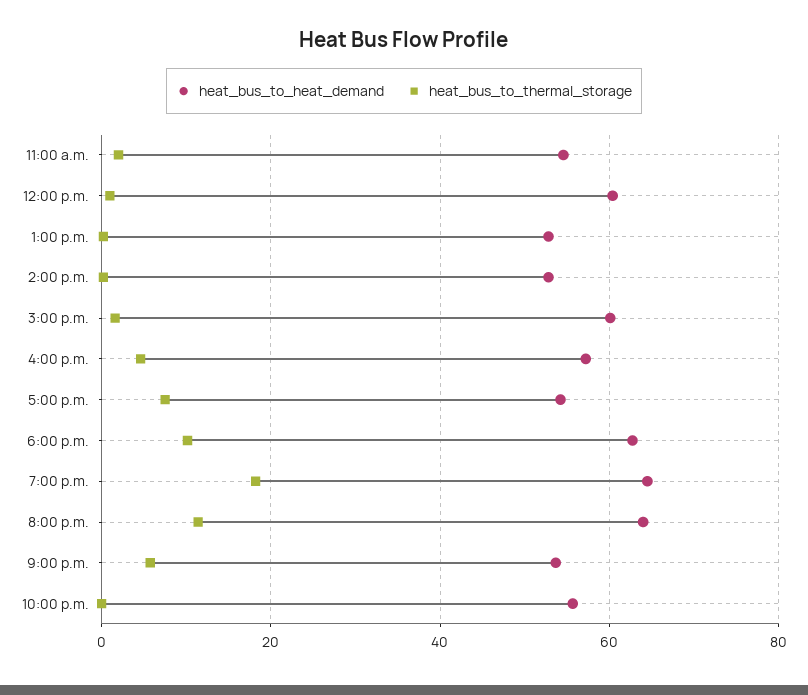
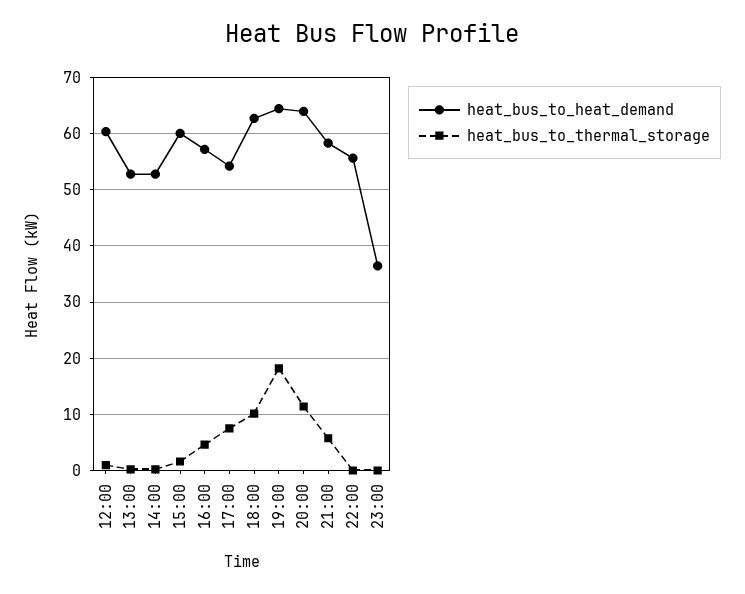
heat_bus_to_heat_demand, 11:00 a.m.: 54 -> none
heat_bus_to_thermal_storage, 11:00 a.m.: 2 -> none
heat_bus_to_heat_demand, 9:00 p.m.: 54 -> 58
heat_bus_to_heat_demand, 23:00: none -> 36
heat_bus_to_thermal_storage, 23:00: none -> 0

